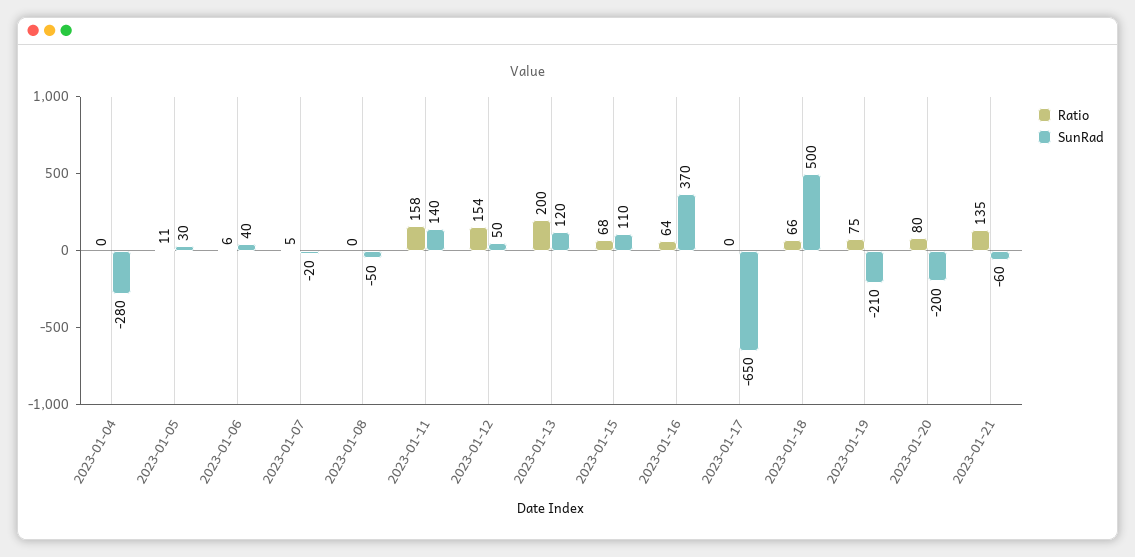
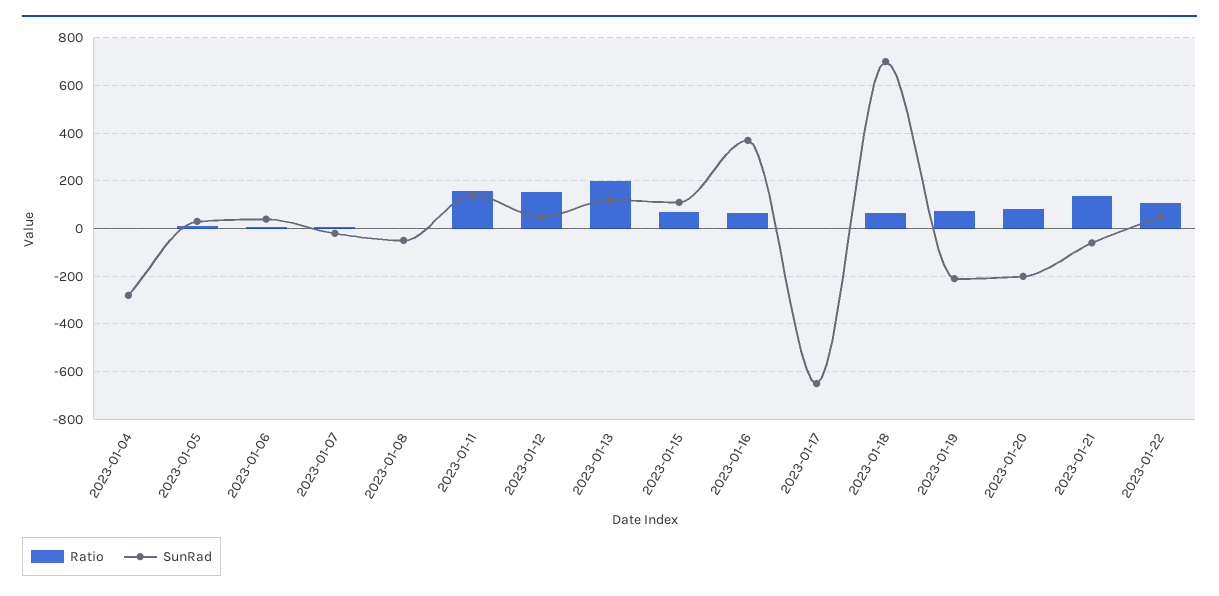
SunRad, 2023-01-18: 500 -> 700
Ratio, 2023-01-22: none -> 100
SunRad, 2023-01-22: none -> 50

